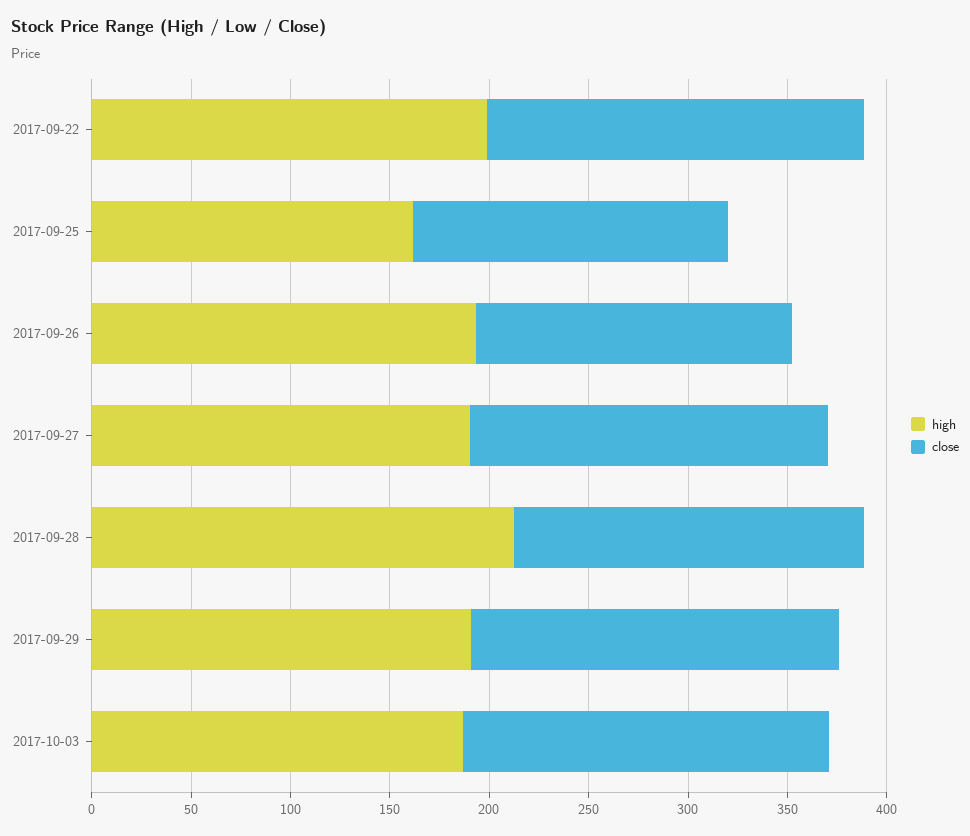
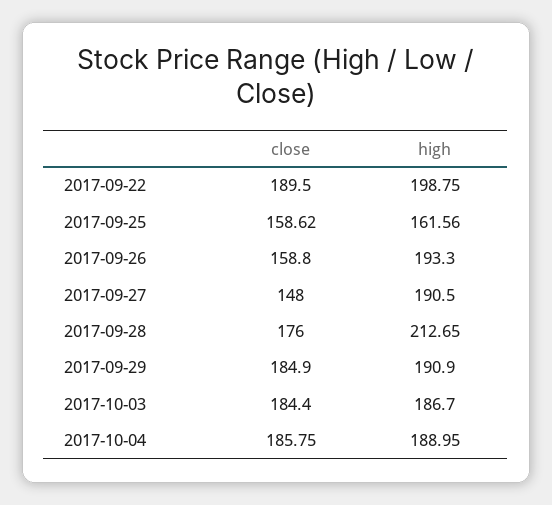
close, 2017-09-27: 180 -> 148
close, 2017-10-04: none -> 185.75
high, 2017-10-04: none -> 188.95

